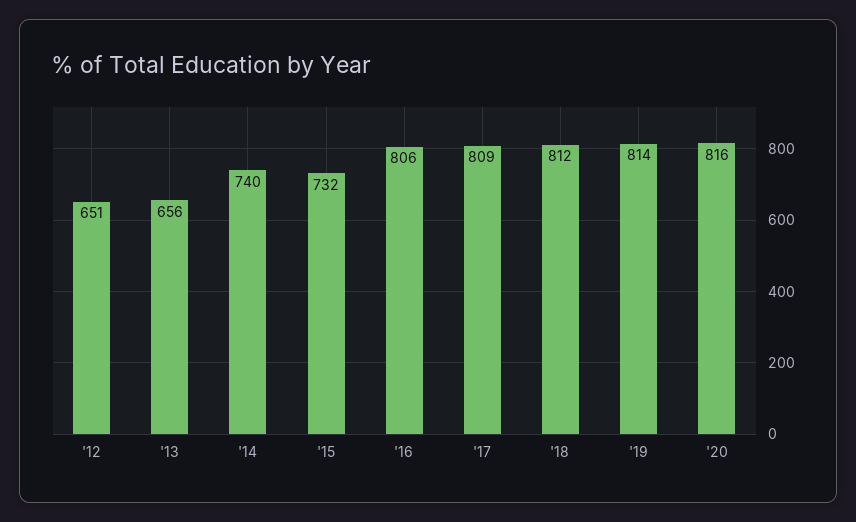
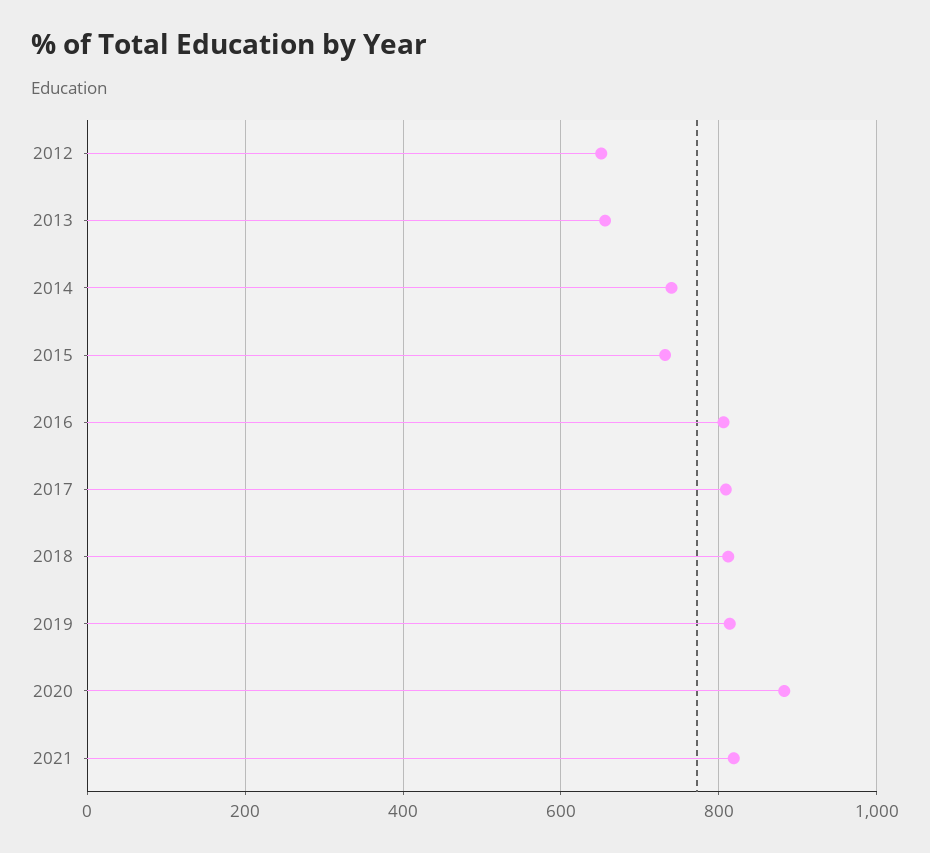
'20: 816 -> 880
2021: none -> 820

